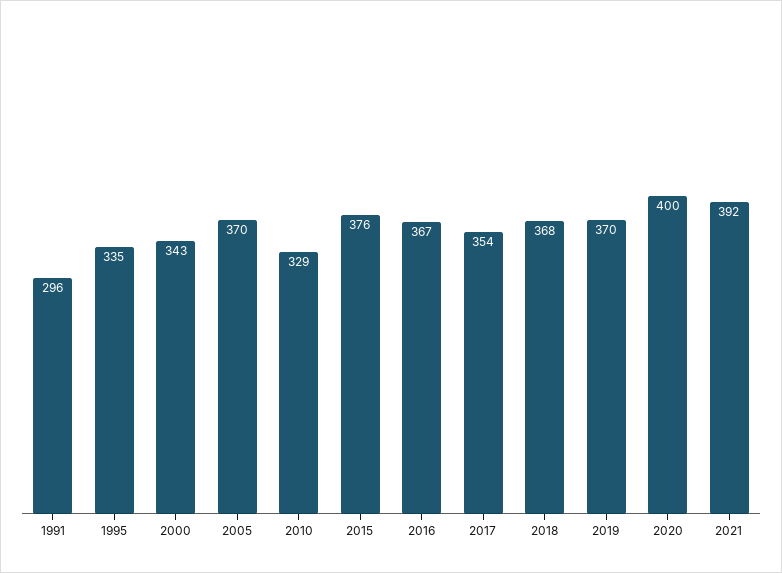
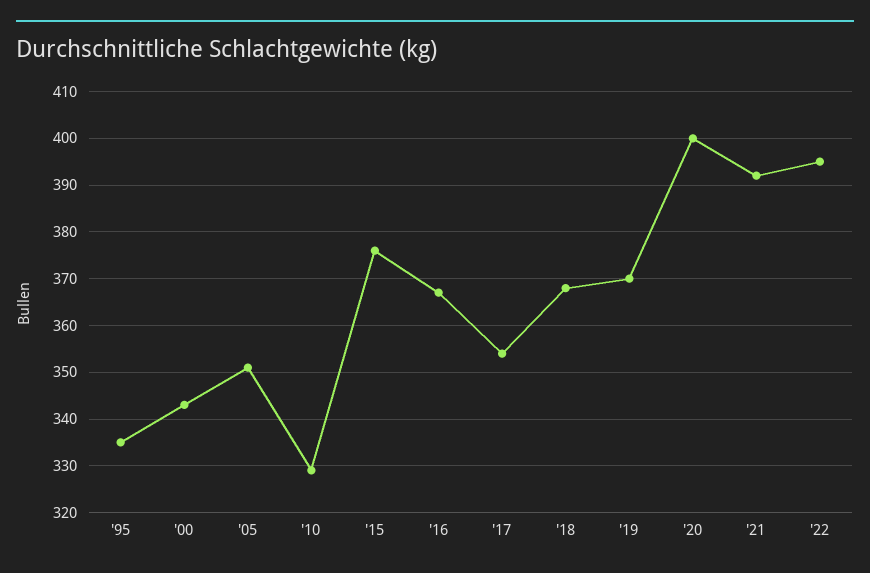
1991: 296 -> none
2005: 370 -> 350
'22: none -> 395

